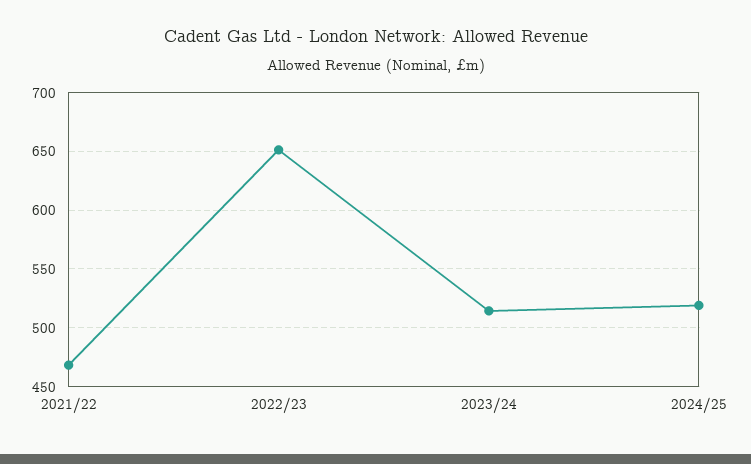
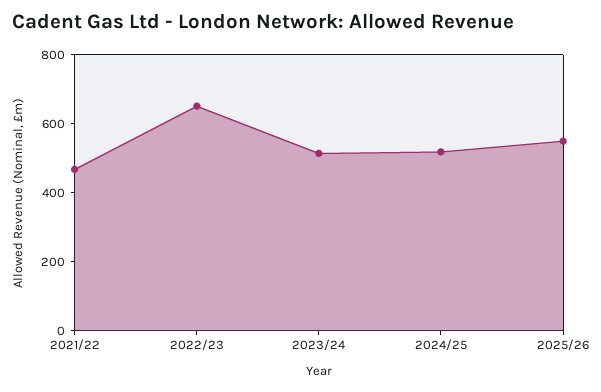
2025/26: none -> 550

